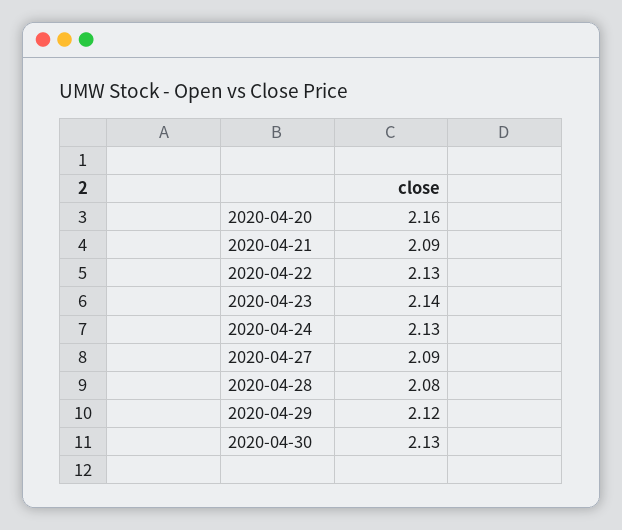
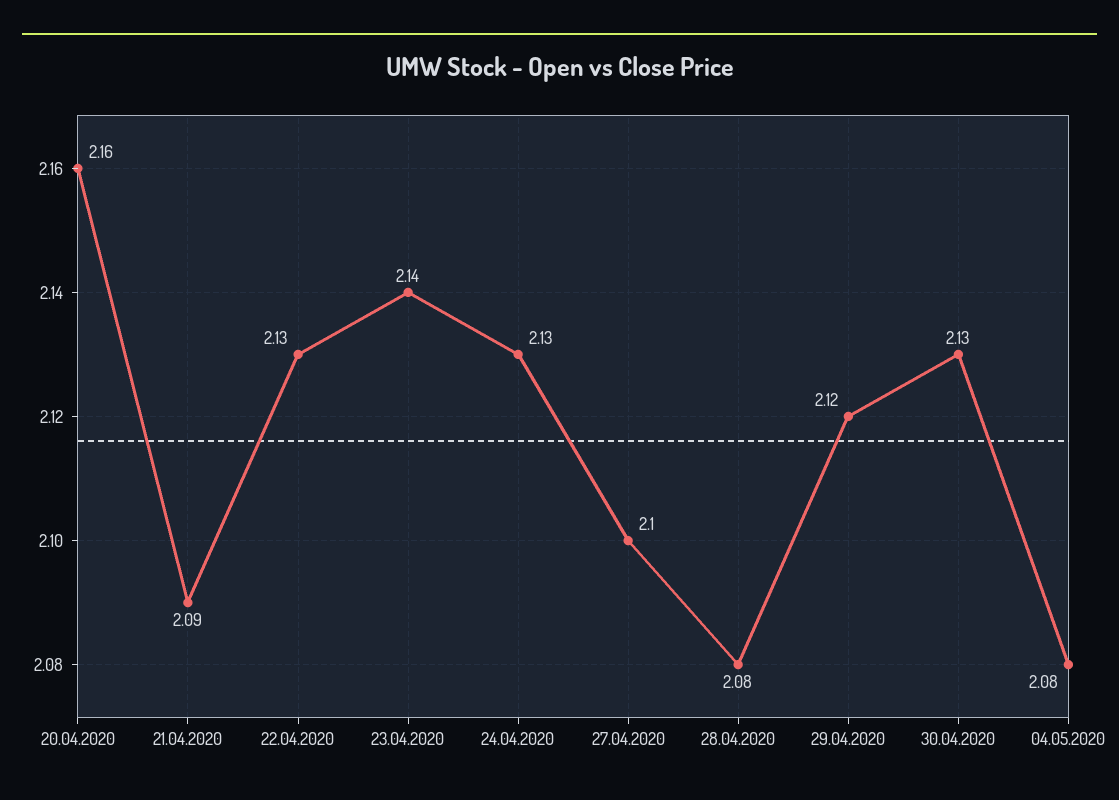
2020-04-27: 2.09 -> 2.1
04.05.2020: none -> 2.08

